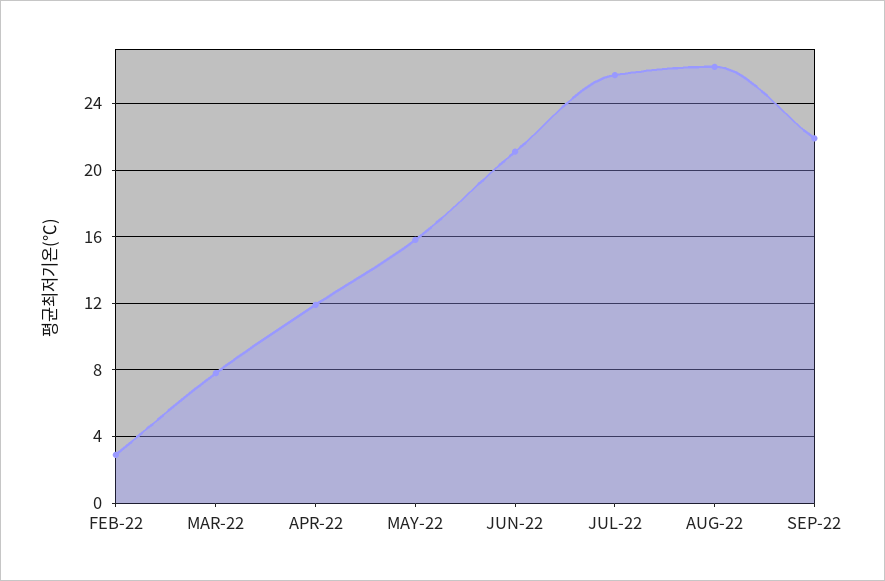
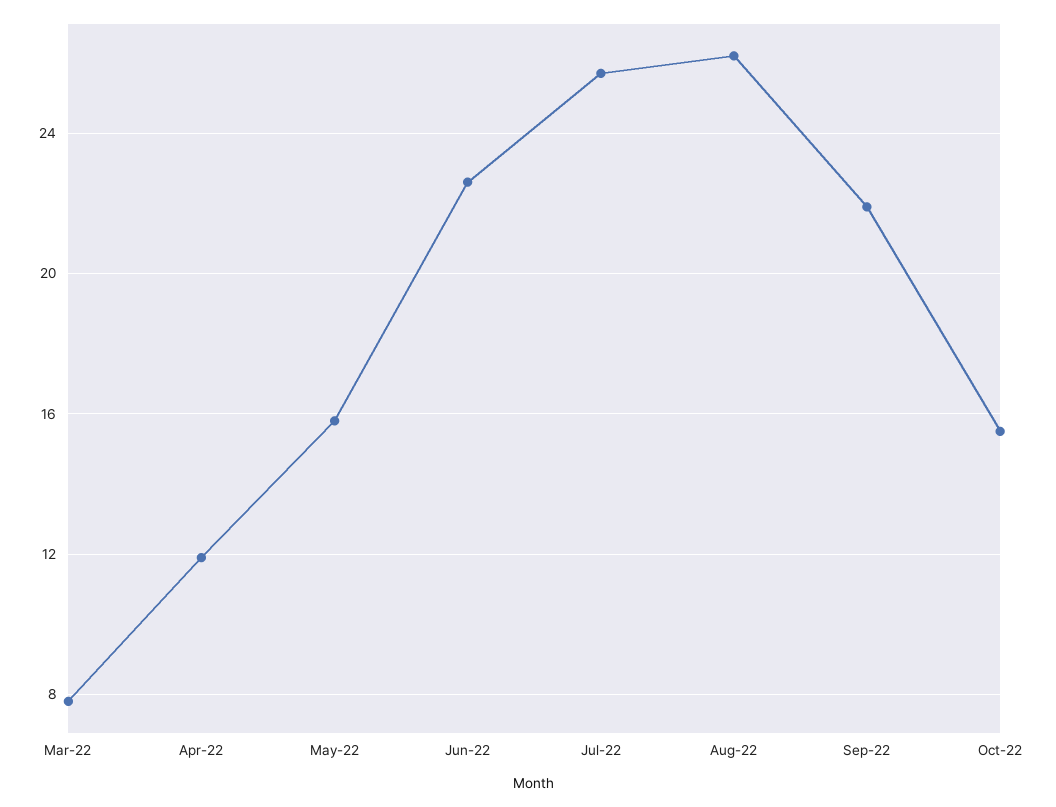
FEB-22: 3 -> none
JUN-22: 21 -> 22.5
Oct-22: none -> 15.5

